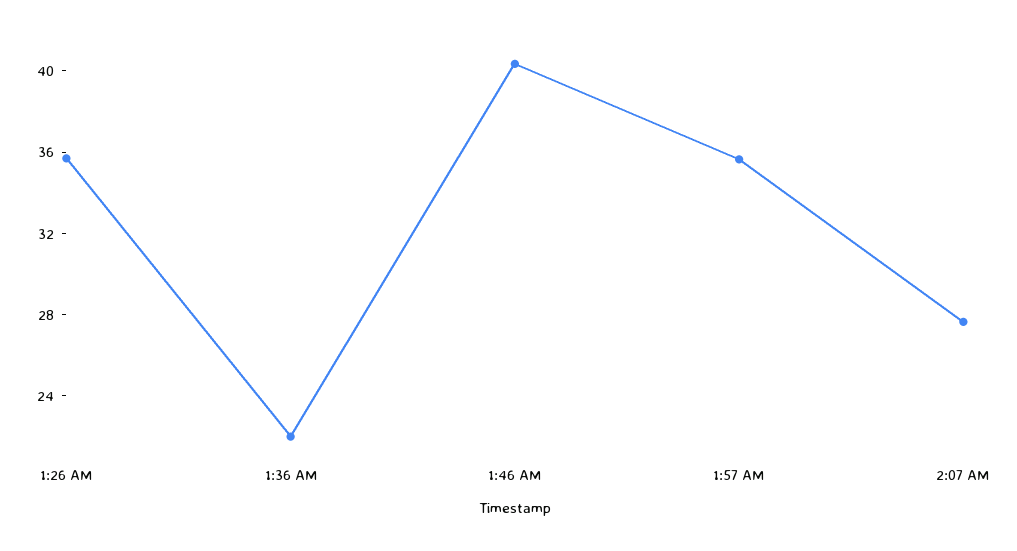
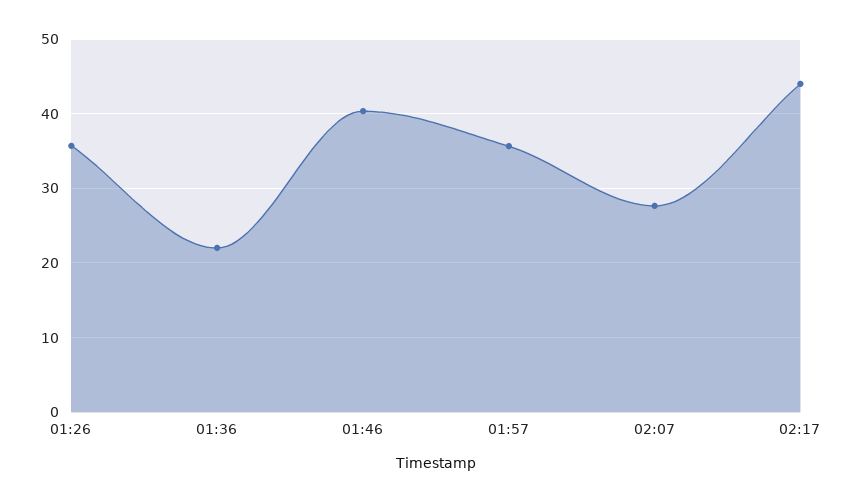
02:17: none -> 44

